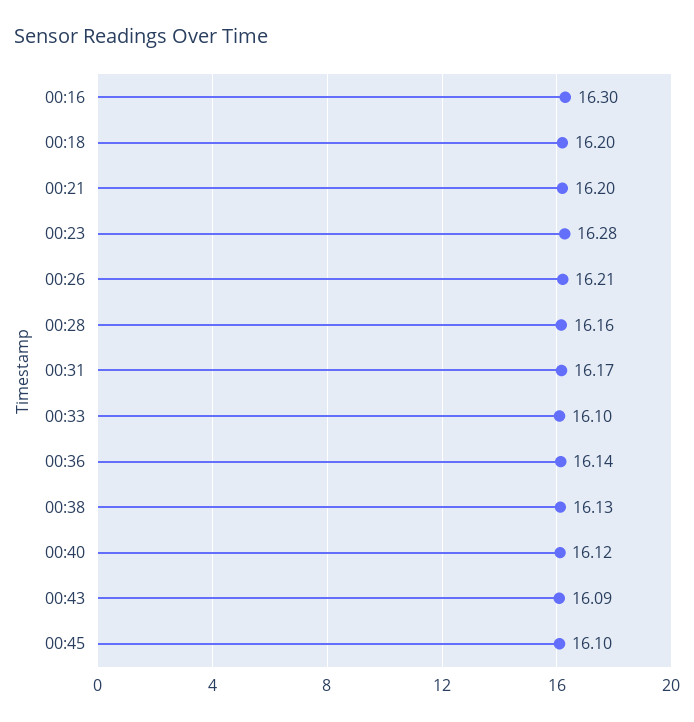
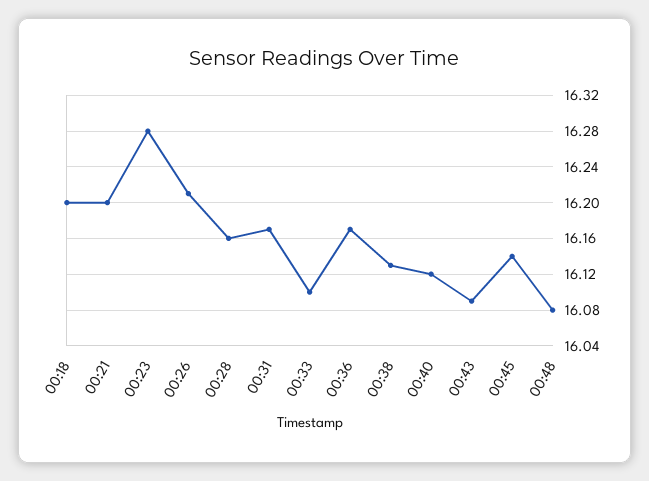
00:16: 16.3 -> none
00:36: 16.14 -> 16.17
00:45: 16.1 -> 16.14
00:48: none -> 16.08

